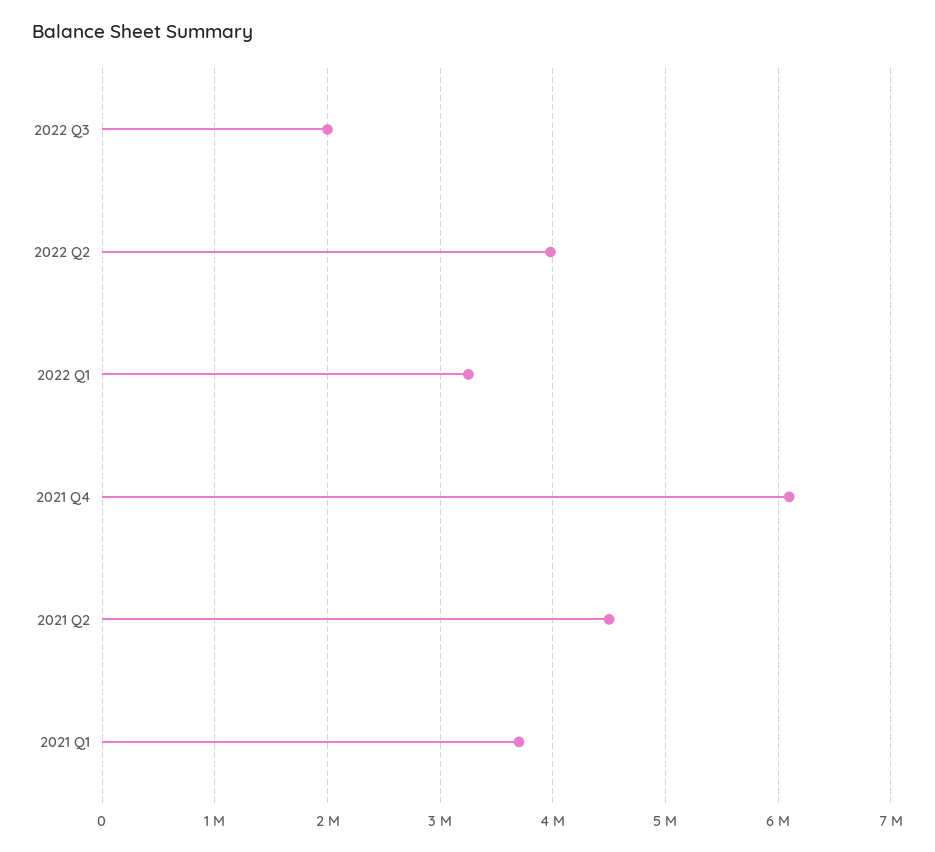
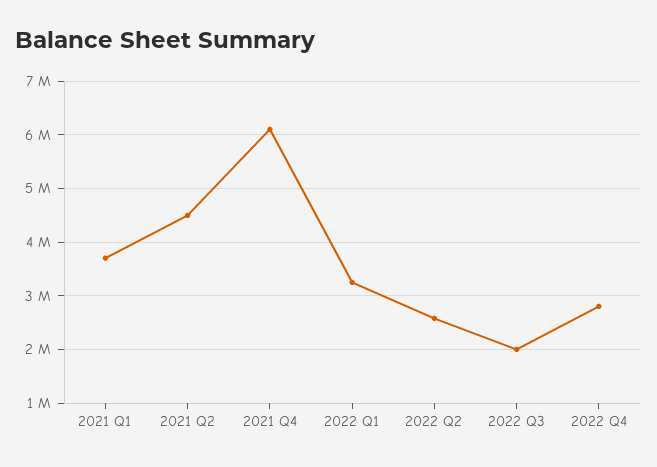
2022 Q2: 4000000 -> 2600000
2022 Q4: none -> 2800000

